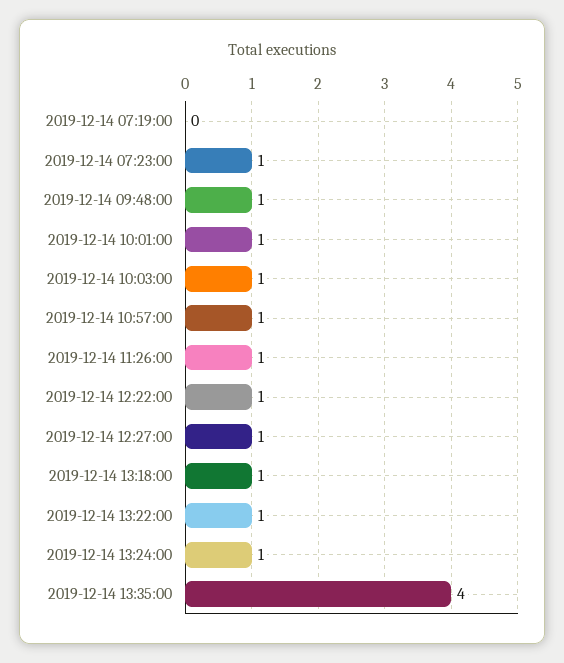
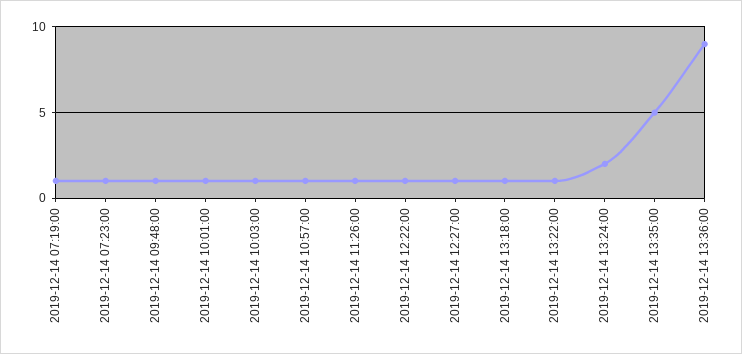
2019-12-14 07:19:00: 0 -> 1
2019-12-14 13:24:00: 1 -> 2
2019-12-14 13:35:00: 4 -> 5
2019-12-14 13:36:00: none -> 9

